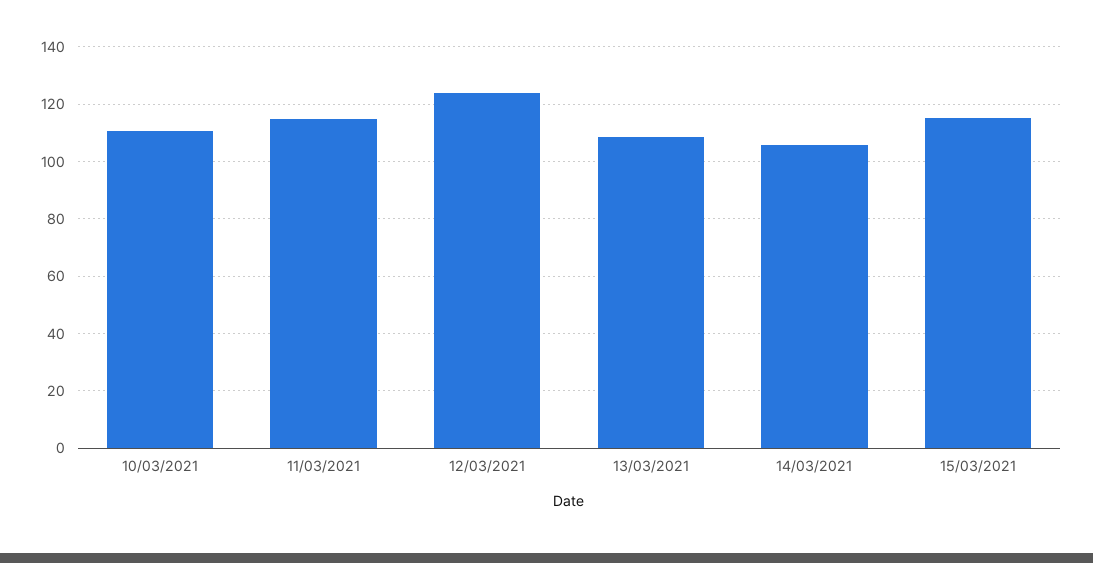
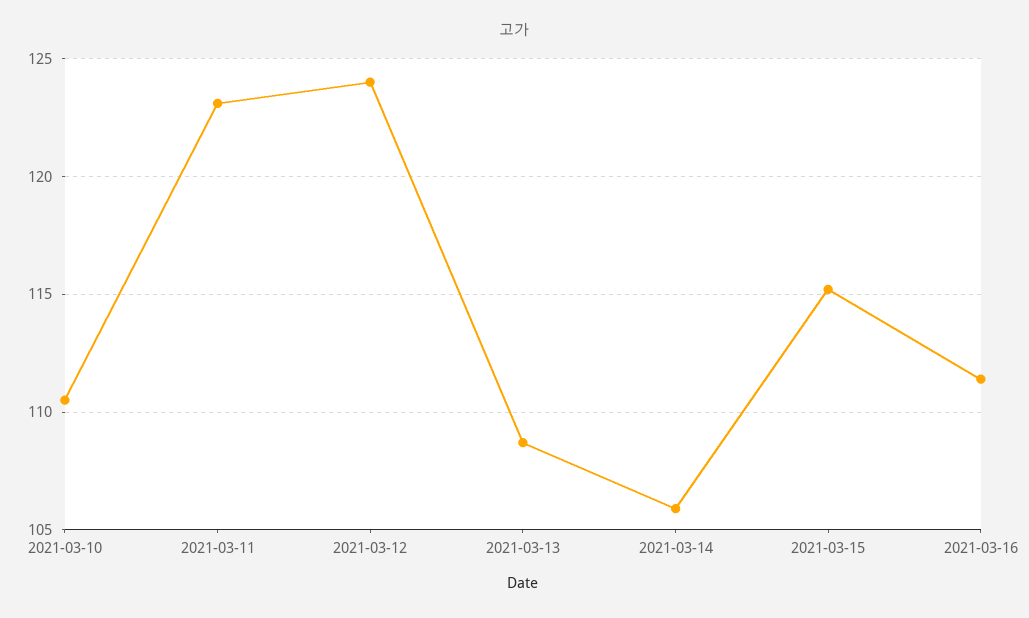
11/03/2021: 115 -> 123
2021-03-16: none -> 111.5

